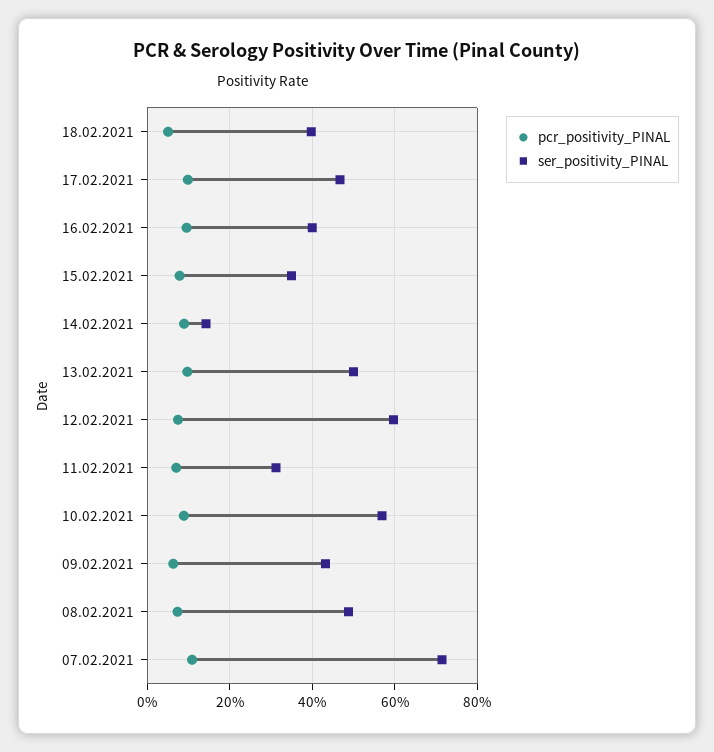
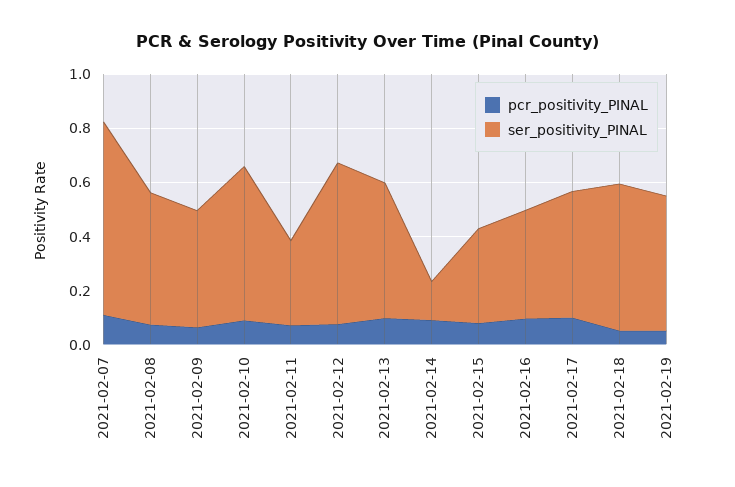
ser_positivity_PINAL, 18.02.2021: 0.4 -> 0.55
pcr_positivity_PINAL, 2021-02-19: none -> 0.05
ser_positivity_PINAL, 2021-02-19: none -> 0.5

